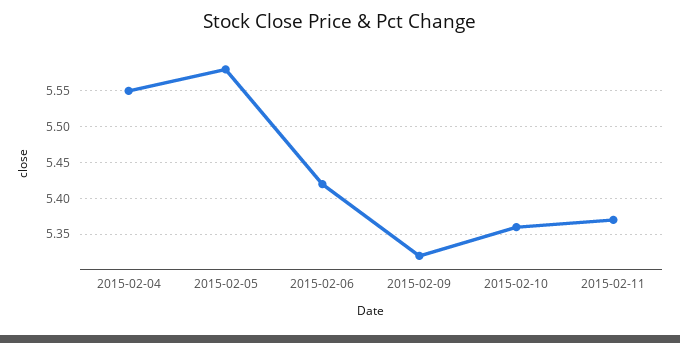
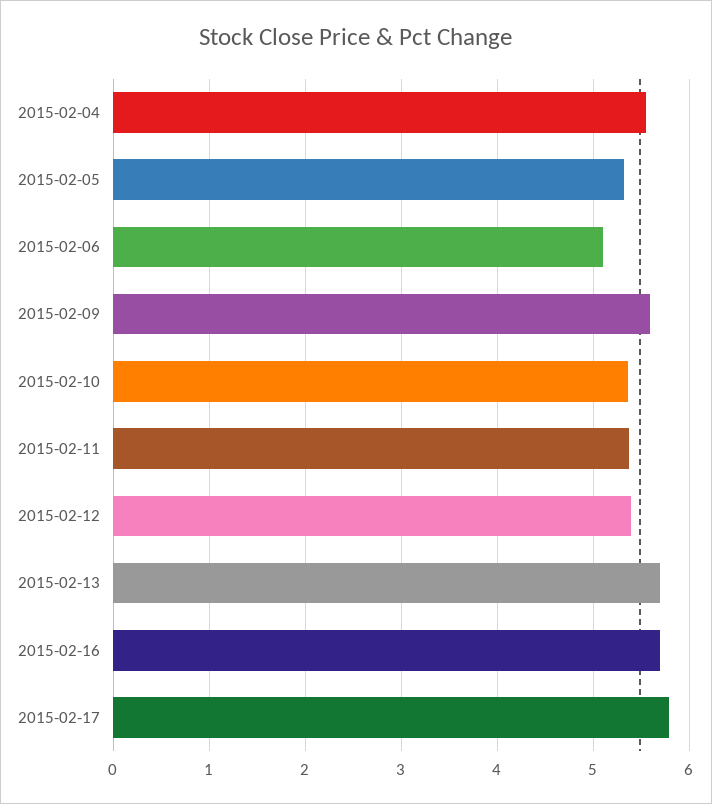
2015-02-05: 5.58 -> 5.3
2015-02-06: 5.42 -> 5.1
2015-02-09: 5.32 -> 5.6
2015-02-12: none -> 5.4
2015-02-13: none -> 5.7
2015-02-16: none -> 5.7
2015-02-17: none -> 5.8

